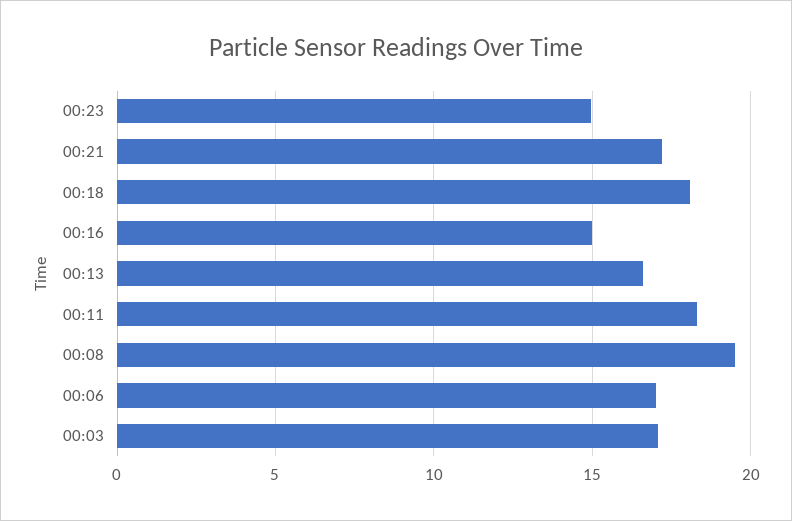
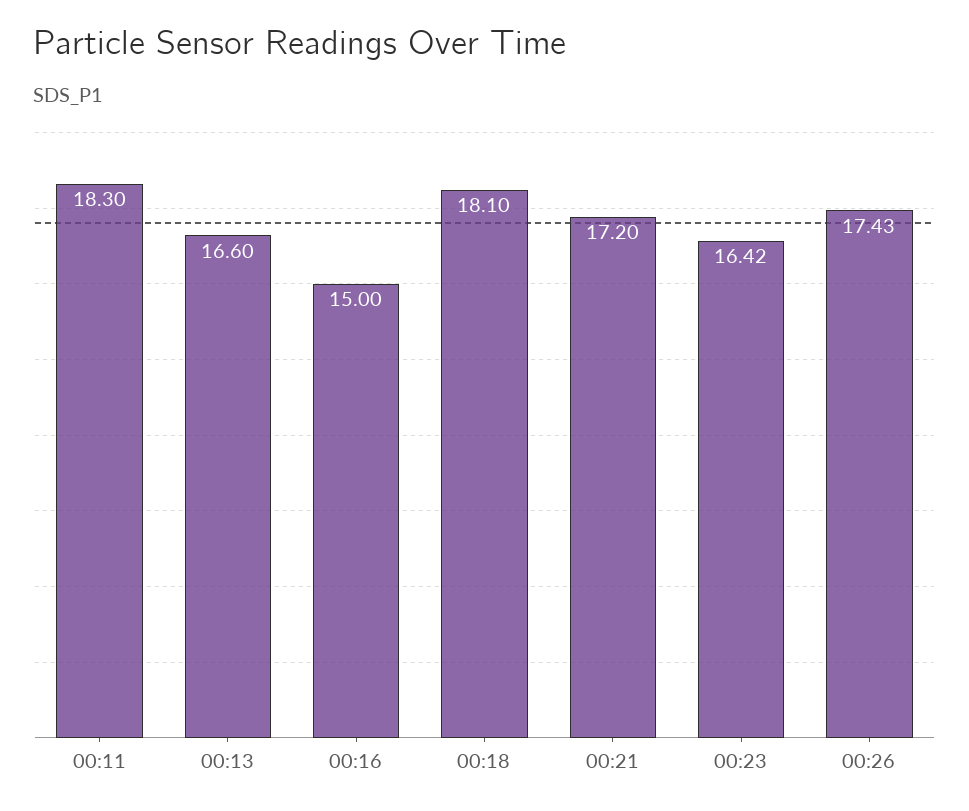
00:23: 15 -> 16.42
00:08: 19.5 -> none
00:06: 17 -> none
00:03: 17 -> none
00:26: none -> 17.43

